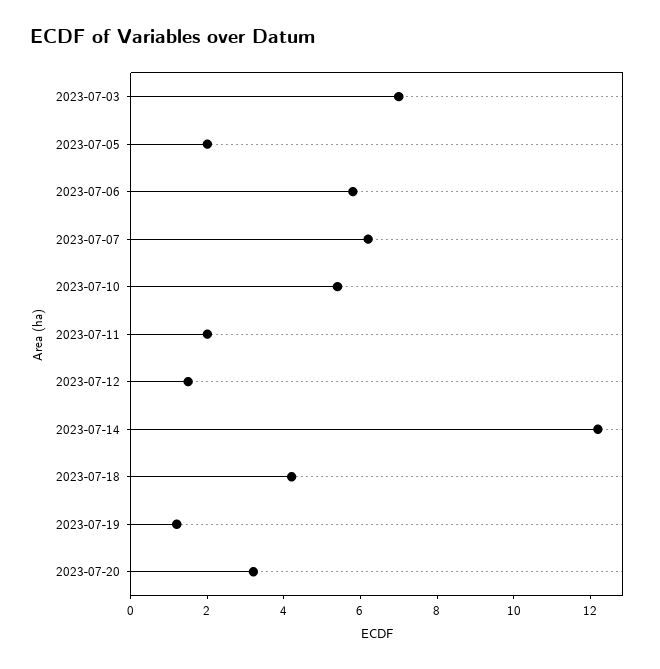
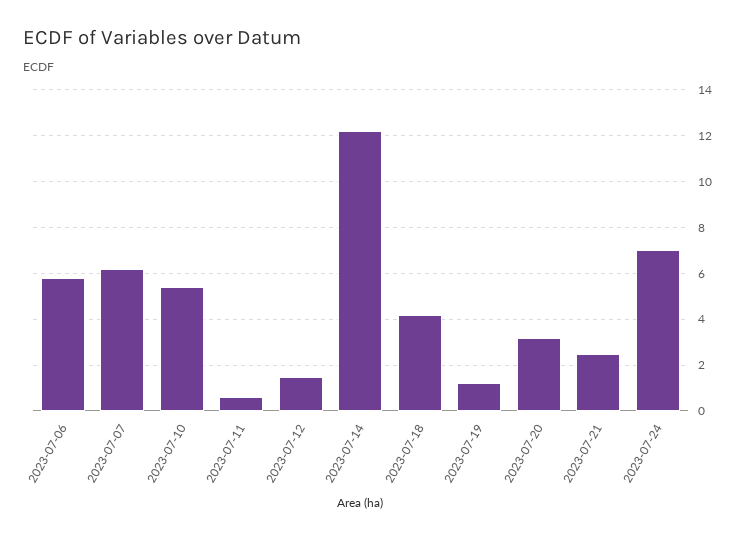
2023-07-03: 7 -> none
2023-07-05: 2 -> none
2023-07-11: 2 -> 0.5
2023-07-21: none -> 2.5
2023-07-24: none -> 7

